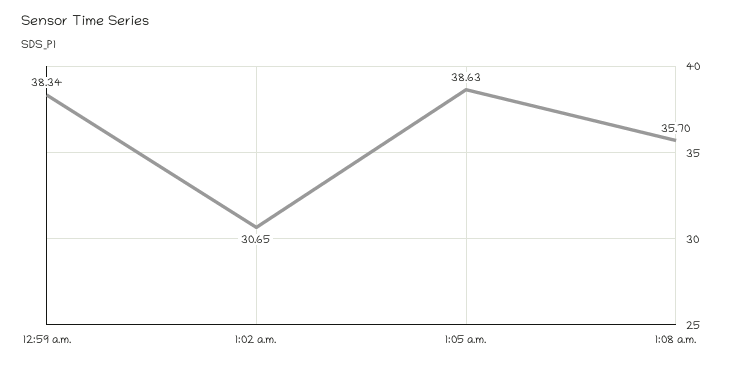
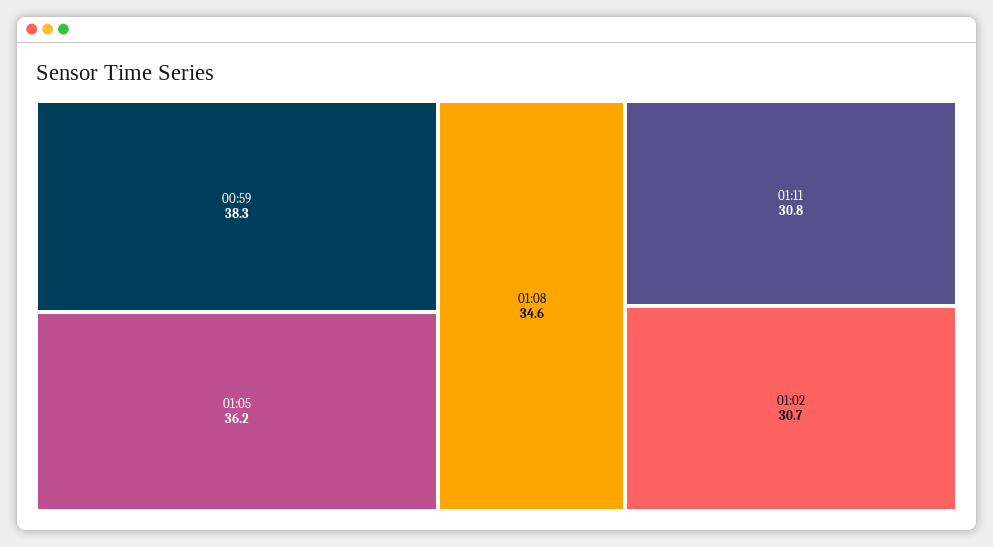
1:05 a.m.: 38.63 -> 36.2
1:08 a.m.: 35.7 -> 34.6
01:11: none -> 30.8

